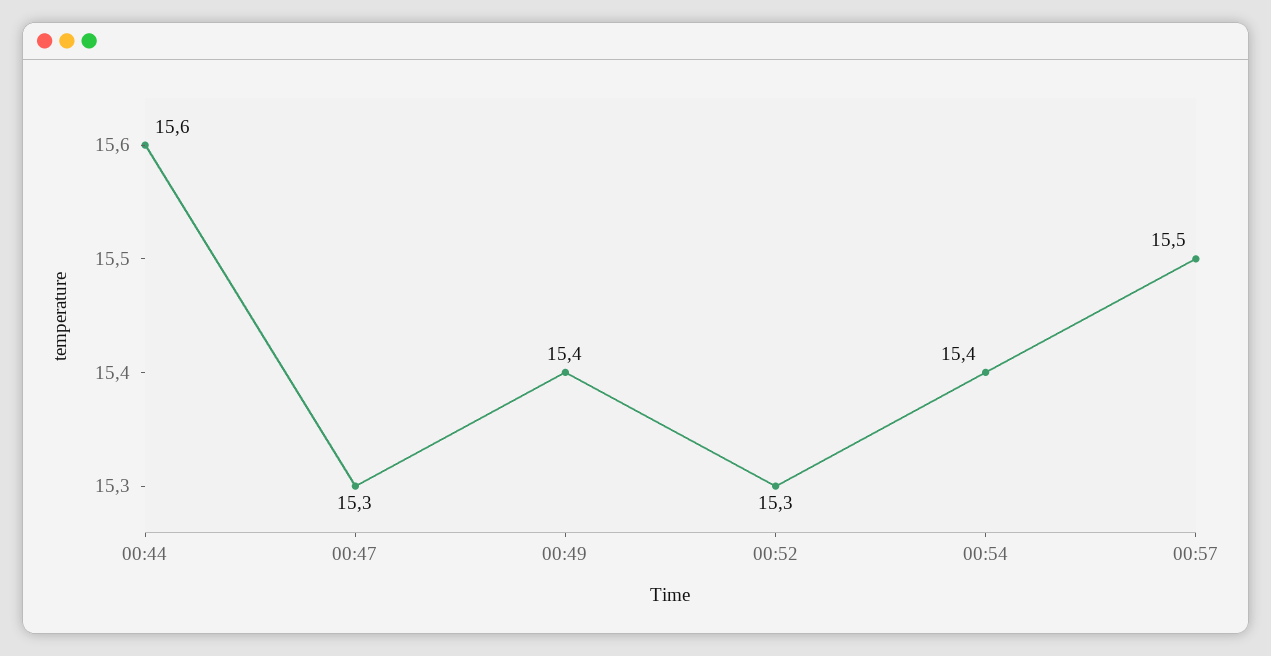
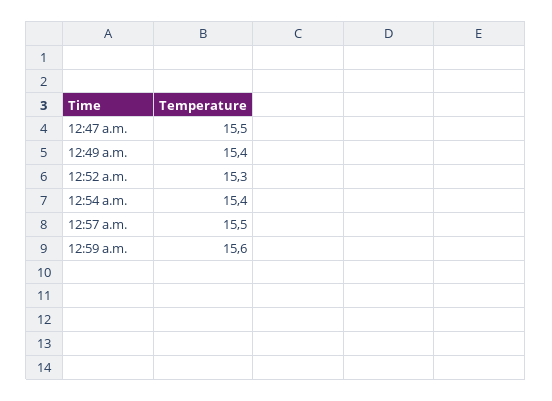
00:44: 15.6 -> none
00:47: 15.3 -> 15.5
12:59 a.m.: none -> 15.6

